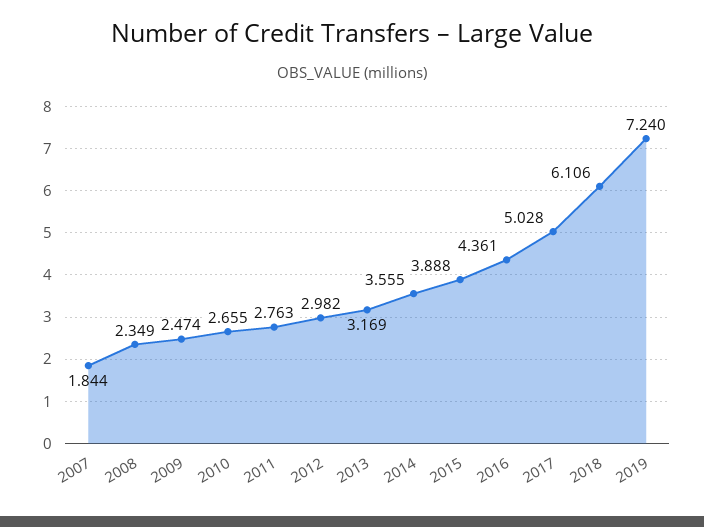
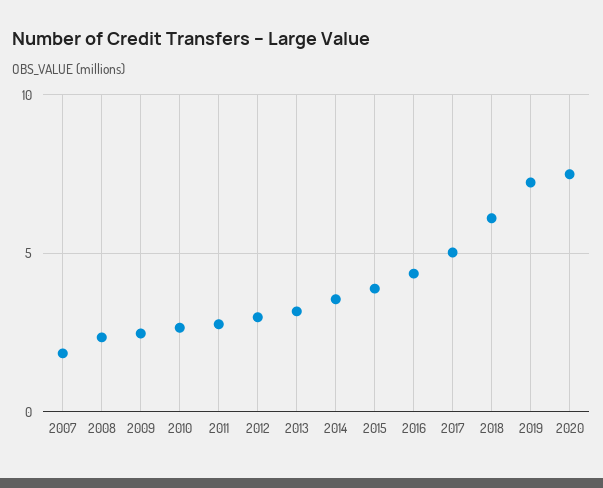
2020: none -> 7.5

